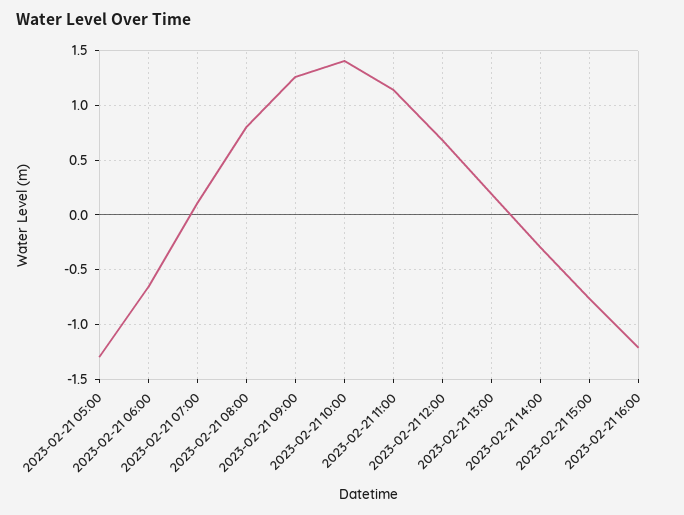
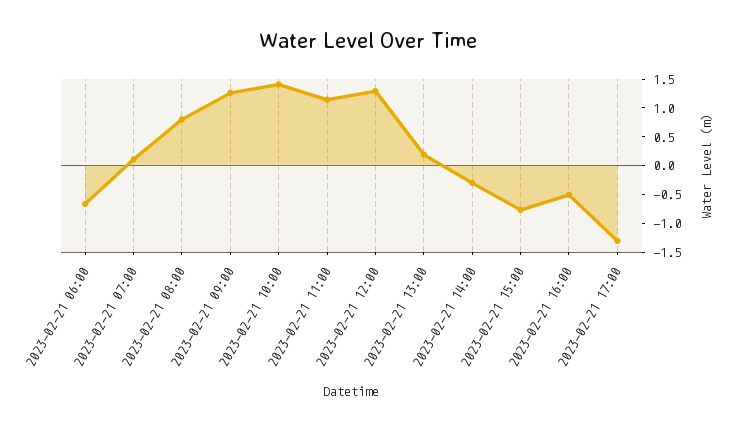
2023-02-21 05:00: -1.3 -> none
2023-02-21 12:00: 0.7 -> 1.25
2023-02-21 16:00: -1.2 -> -0.5
2023-02-21 17:00: none -> -1.25

